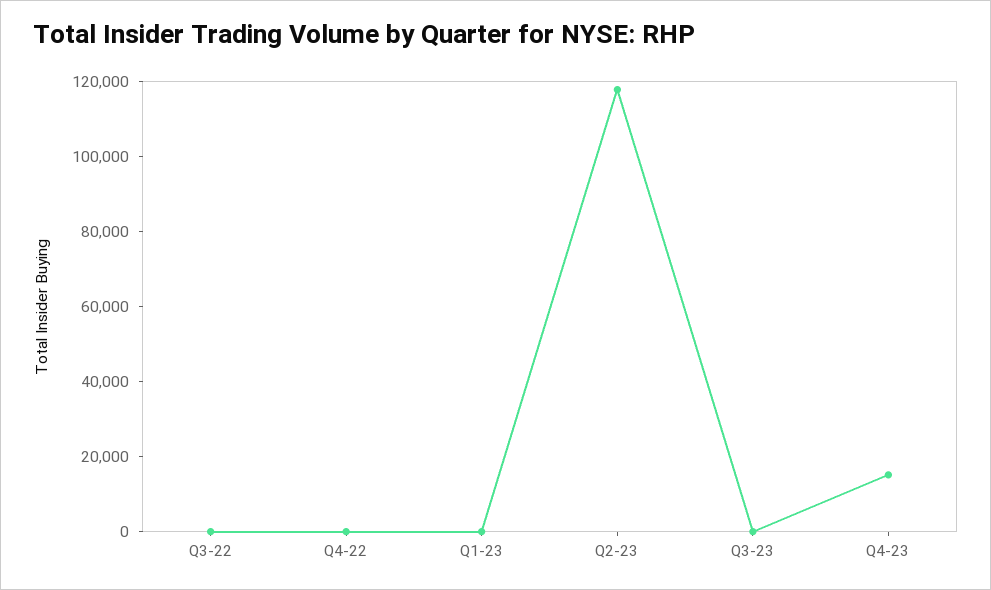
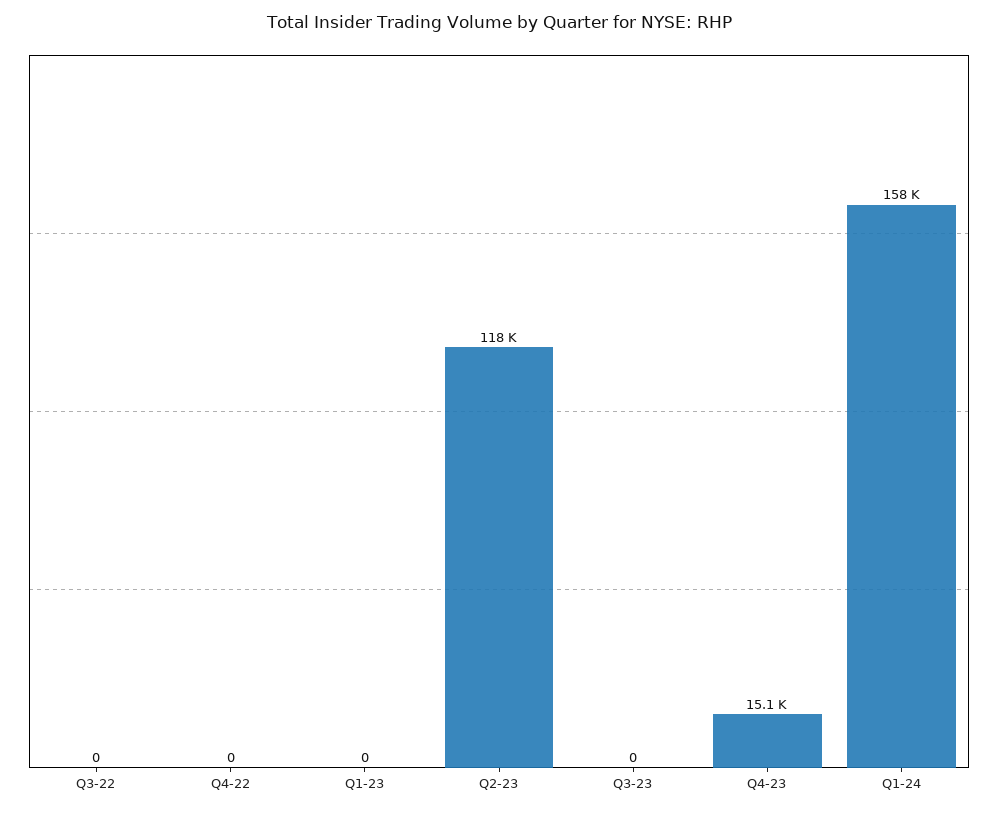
Q1-24: none -> 158000

